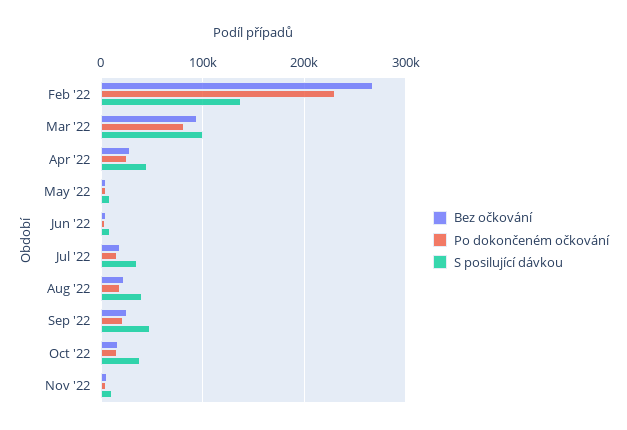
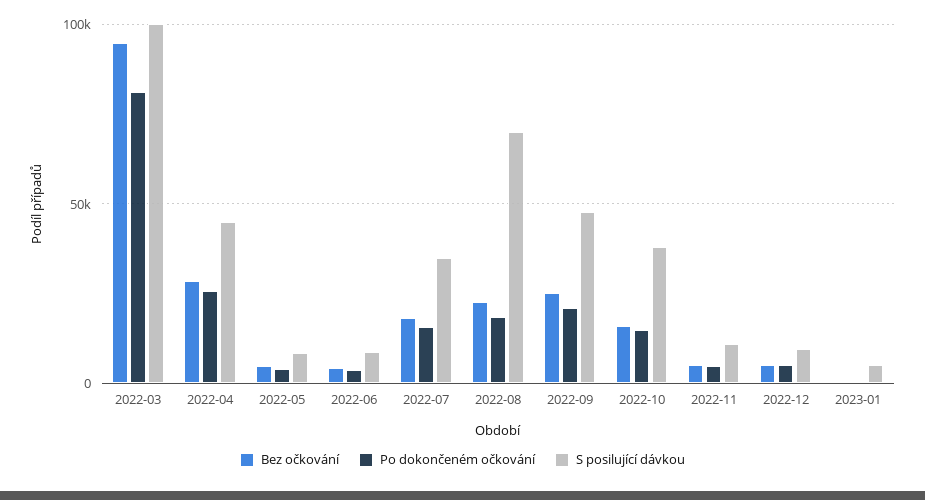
Bez očkování, Feb '22: 270000 -> none
Po dokončeném očkování, Feb '22: 230000 -> none
S posilující dávkou, Feb '22: 140000 -> none
S posilující dávkou, Aug '22: 40000 -> 70000
Bez očkování, 2022-12: none -> 5000
Po dokončeném očkování, 2022-12: none -> 5000
S posilující dávkou, 2022-12: none -> 10000
Bez očkování, 2023-01: none -> 0
Po dokončeném očkování, 2023-01: none -> 0
S posilující dávkou, 2023-01: none -> 5000

